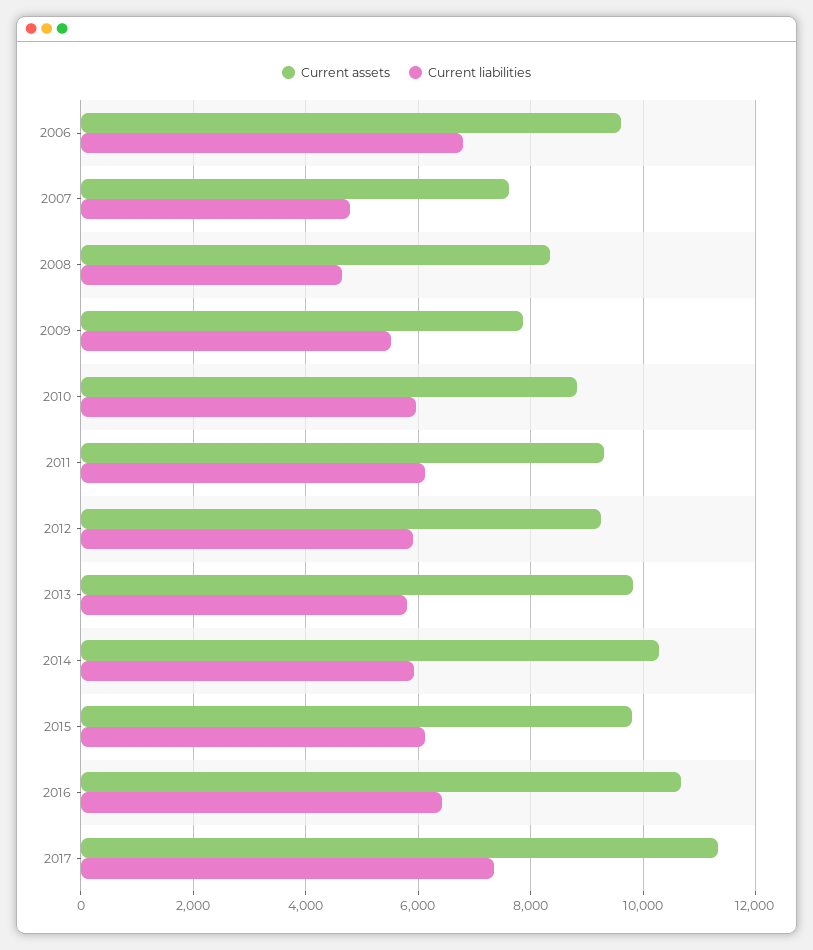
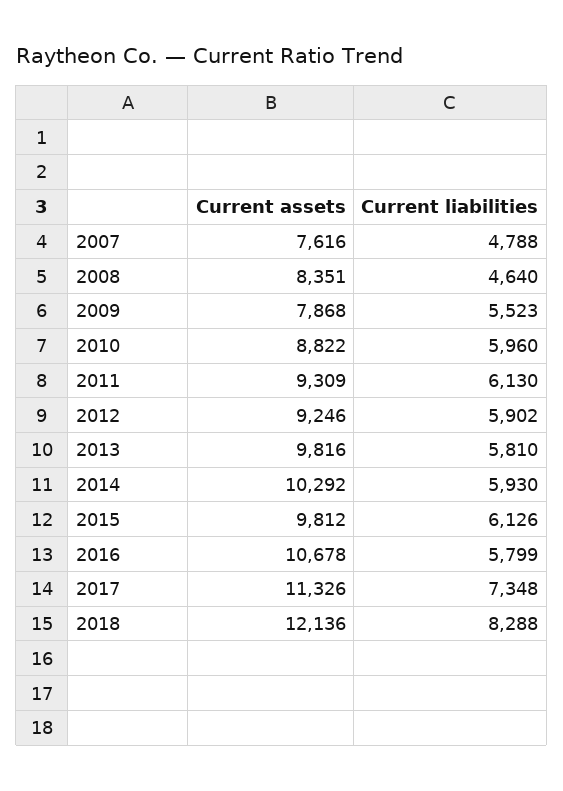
Current assets, 2006: 9600 -> none
Current liabilities, 2006: 6800 -> none
Current liabilities, 2016: 6400 -> 5799
Current assets, 2018: none -> 12136
Current liabilities, 2018: none -> 8288

